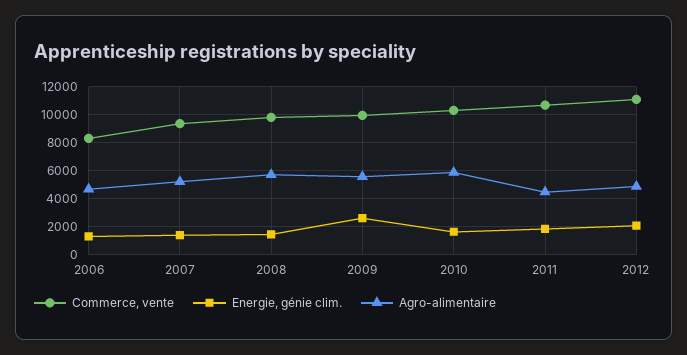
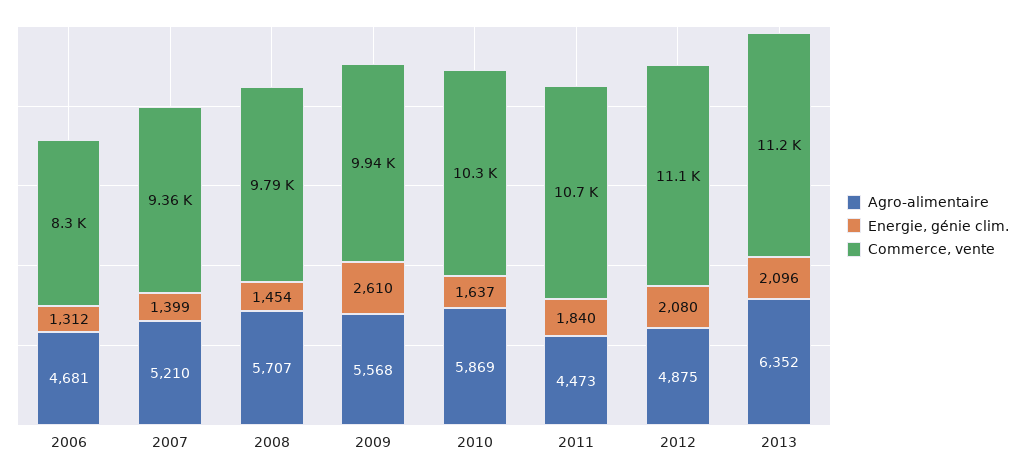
Agro-alimentaire, 2013: none -> 6352
Energie, génie clim., 2013: none -> 2096
Commerce, vente, 2013: none -> 11200

